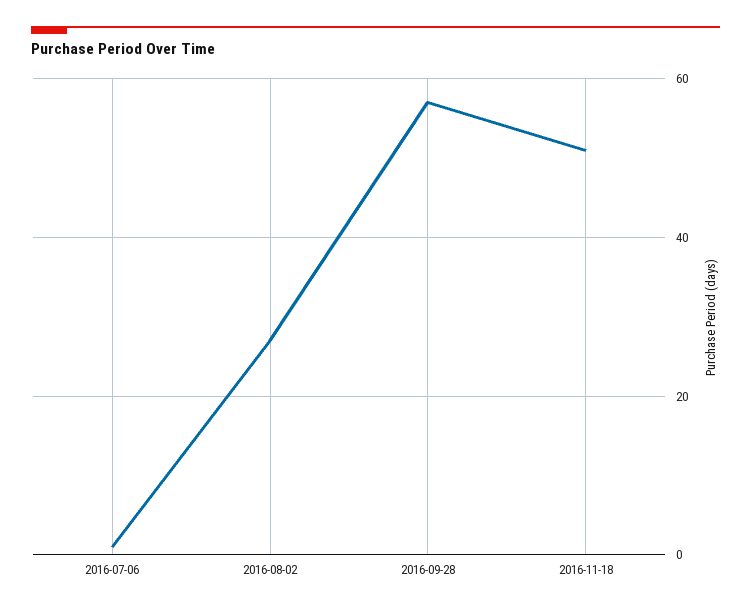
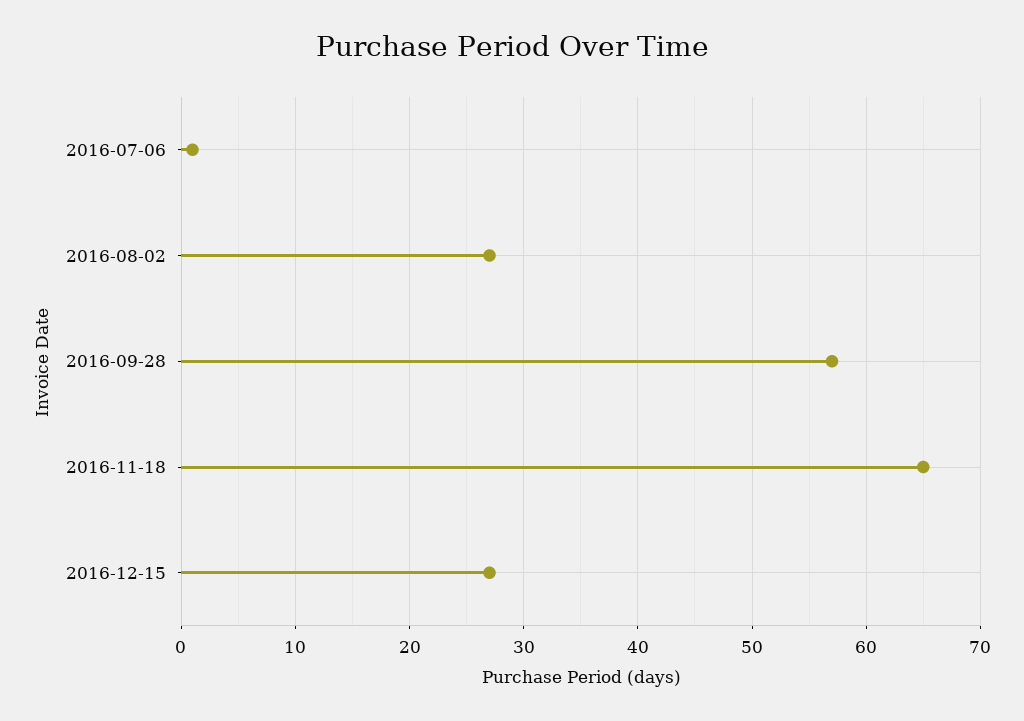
2016-11-18: 50 -> 65
2016-12-15: none -> 27

